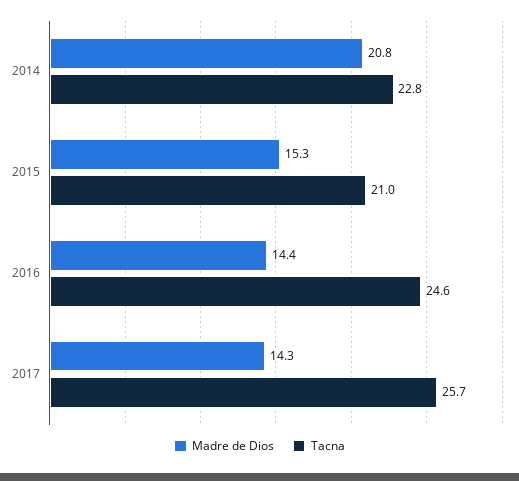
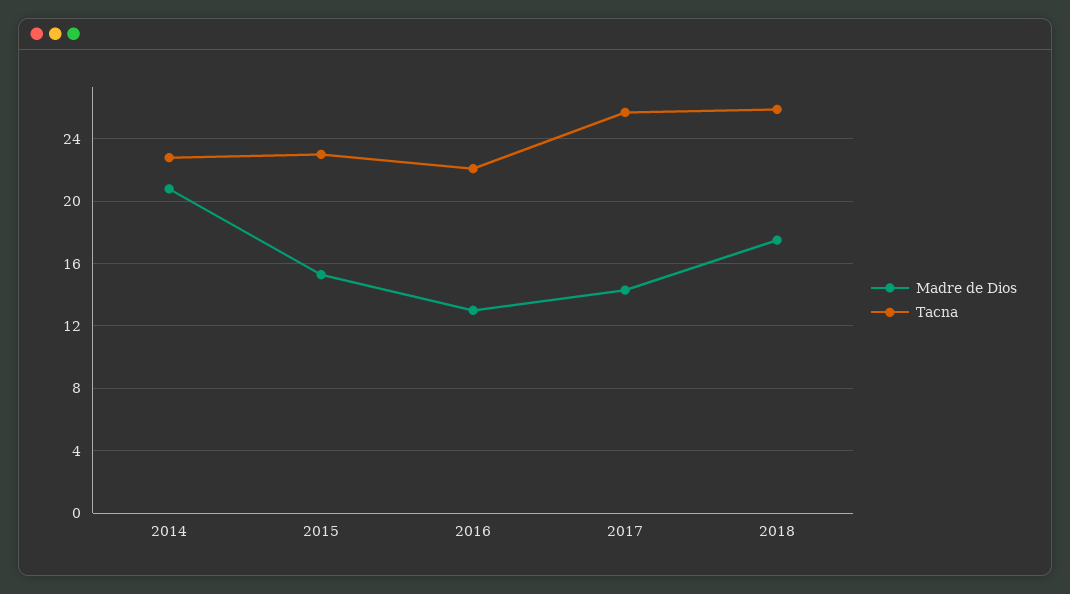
Tacna, 2015: 21 -> 23
Madre de Dios, 2016: 14.4 -> 13
Tacna, 2016: 24.6 -> 22
Madre de Dios, 2018: none -> 17.5
Tacna, 2018: none -> 26

